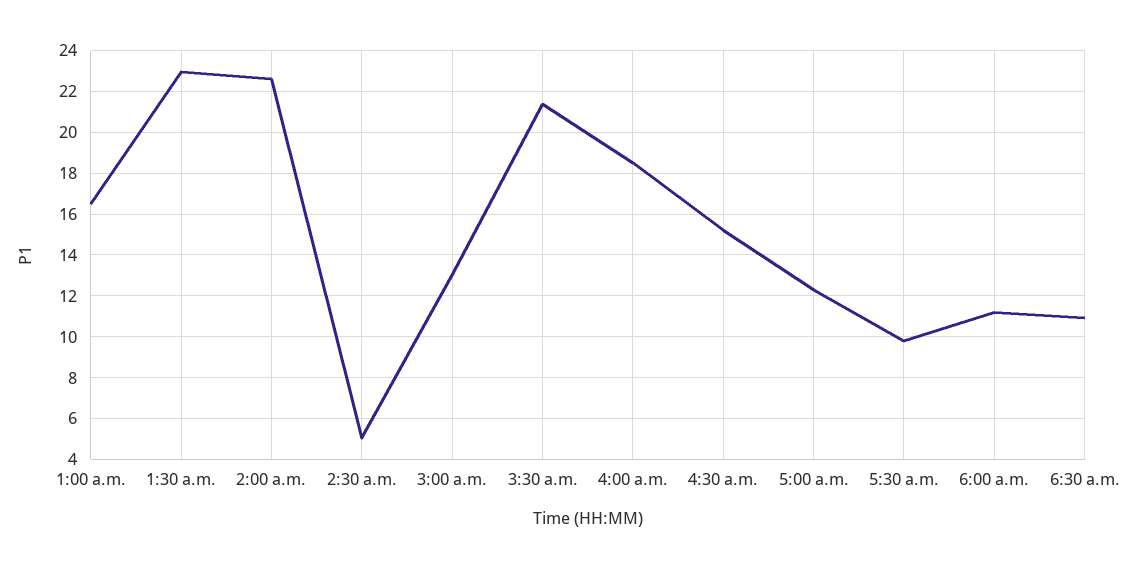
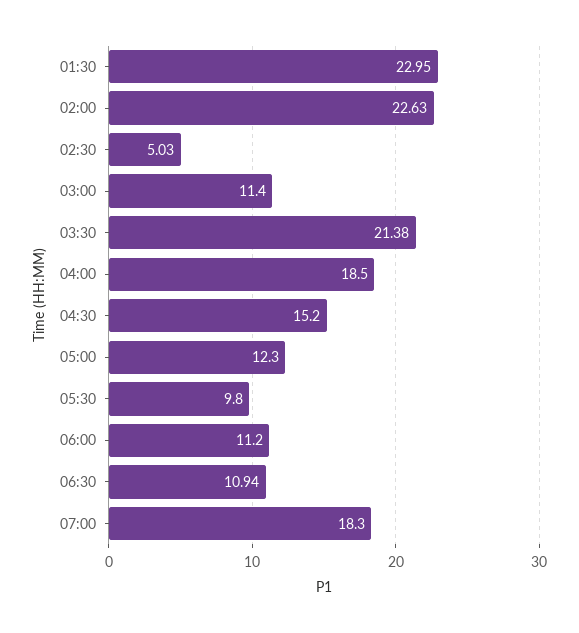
1:00 a.m.: 16.5 -> none
3:00 a.m.: 13 -> 11.4
07:00: none -> 18.3

